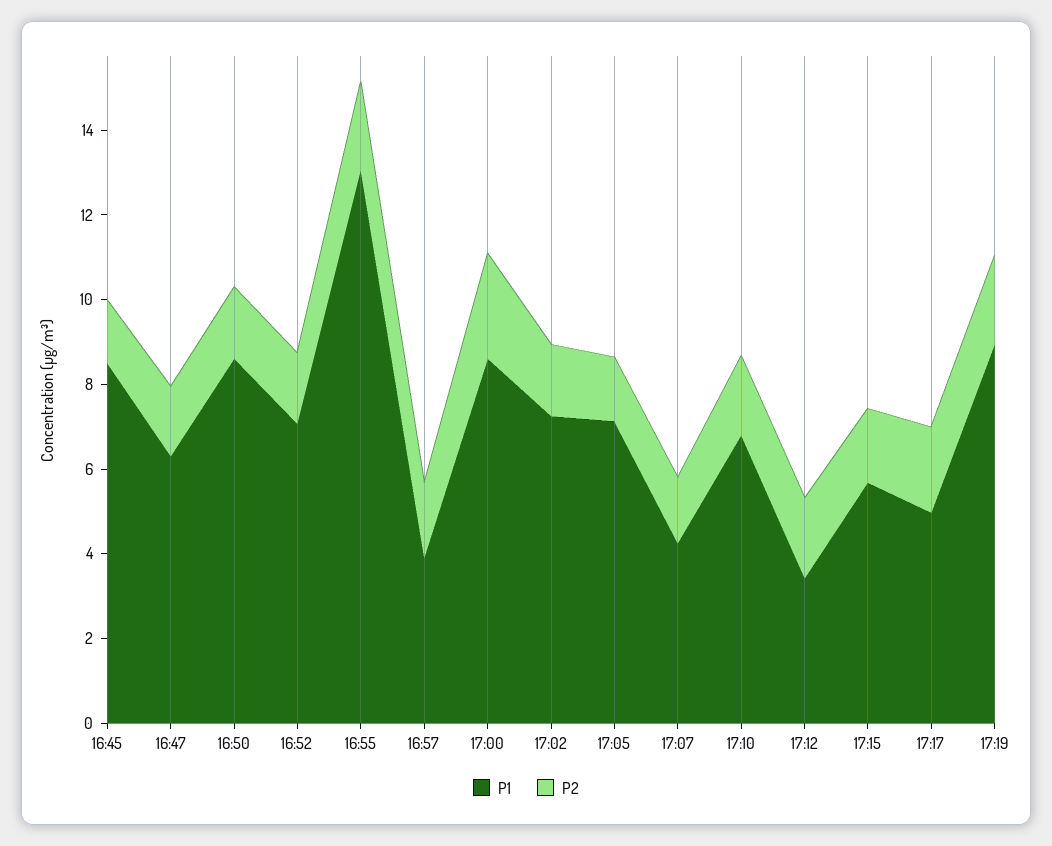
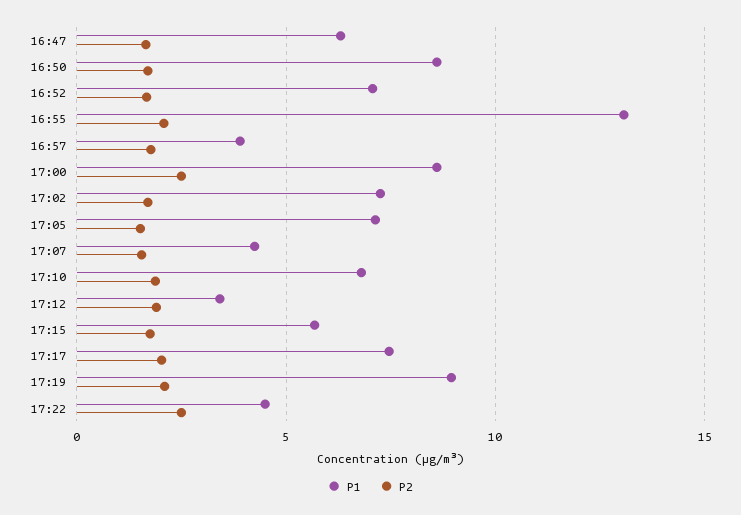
P1, 16:45: 8.5 -> none
P2, 16:45: 1.5 -> none
P1, 17:17: 5 -> 7.5
P1, 17:22: none -> 4.5
P2, 17:22: none -> 2.5

